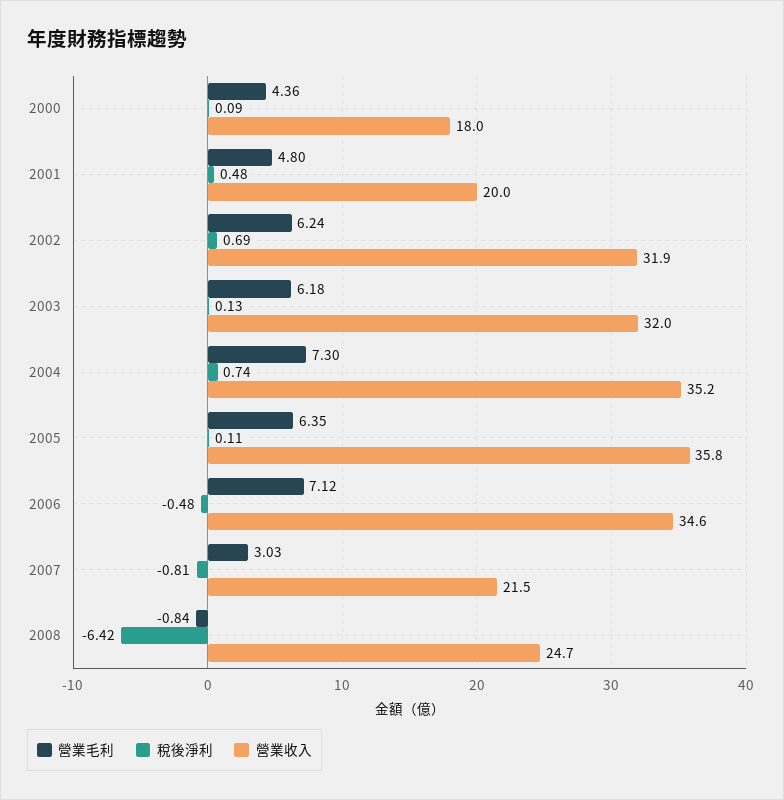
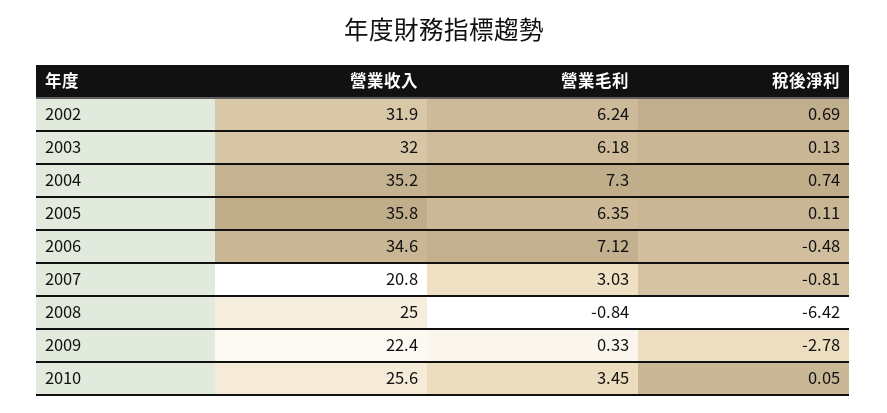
營業毛利, 2000: 4.36 -> none
稅後淨利, 2000: 0.09 -> none
營業收入, 2000: 18 -> none
營業毛利, 2001: 4.8 -> none
稅後淨利, 2001: 0.48 -> none
營業收入, 2001: 20 -> none
營業收入, 2007: 21.5 -> 20.8
營業收入, 2008: 24.7 -> 25
營業收入, 2009: none -> 22.4
營業毛利, 2009: none -> 0.33
稅後淨利, 2009: none -> -2.78
營業收入, 2010: none -> 25.6
營業毛利, 2010: none -> 3.45
稅後淨利, 2010: none -> 0.05

